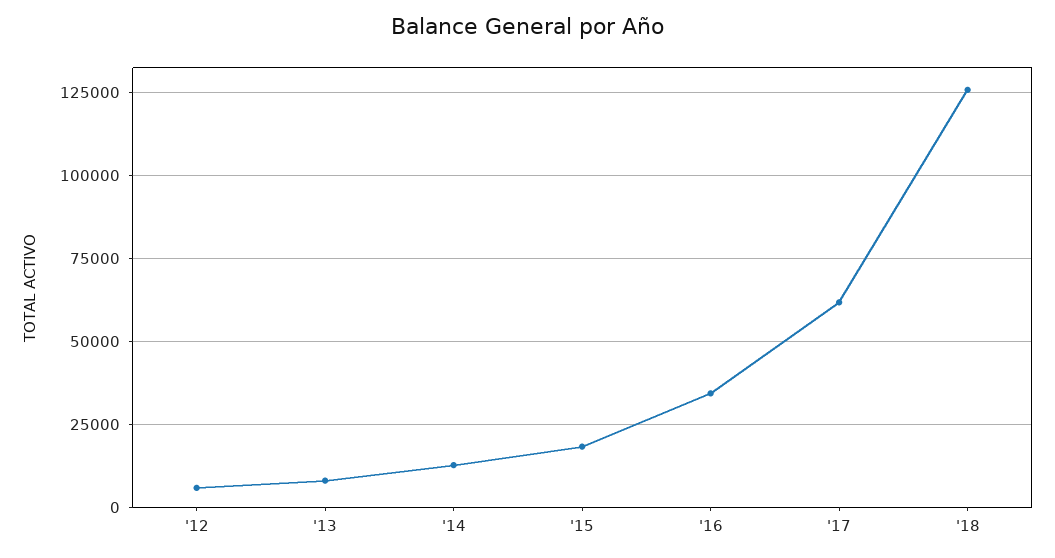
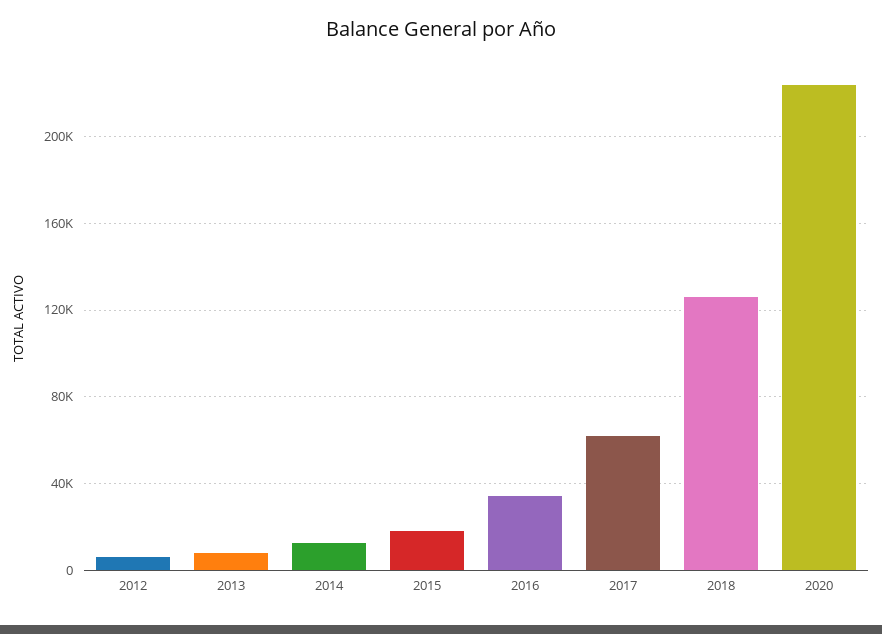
2020: none -> 225000

